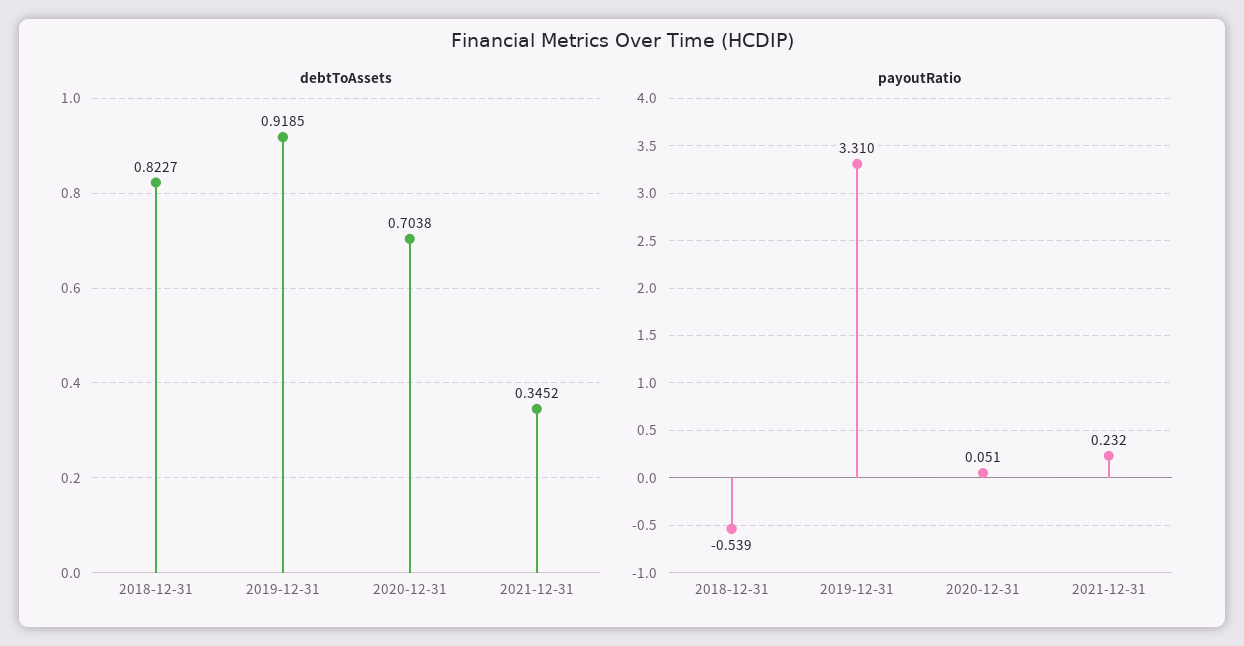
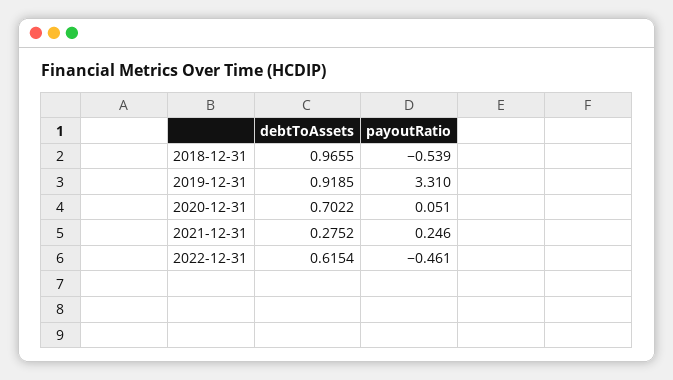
debtToAssets, 2018-12-31: 0.8227 -> 0.9655
debtToAssets, 2020-12-31: 0.7038 -> 0.7022
debtToAssets, 2021-12-31: 0.3452 -> 0.2752
payoutRatio, 2021-12-31: 0.232 -> 0.246
debtToAssets, 2022-12-31: none -> 0.6154
payoutRatio, 2022-12-31: none -> -0.461

